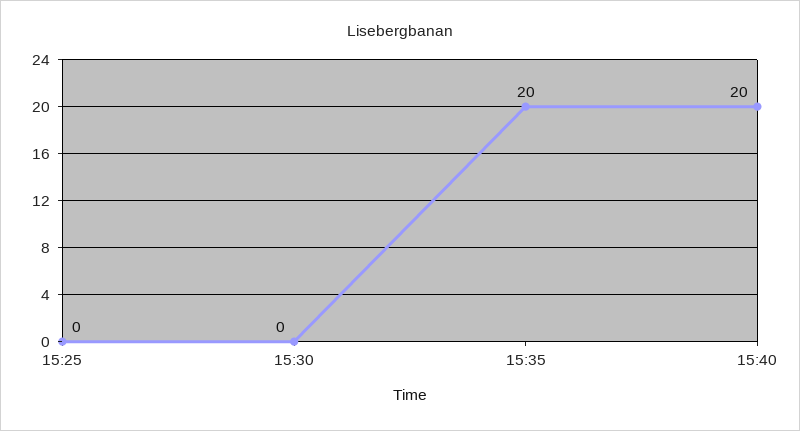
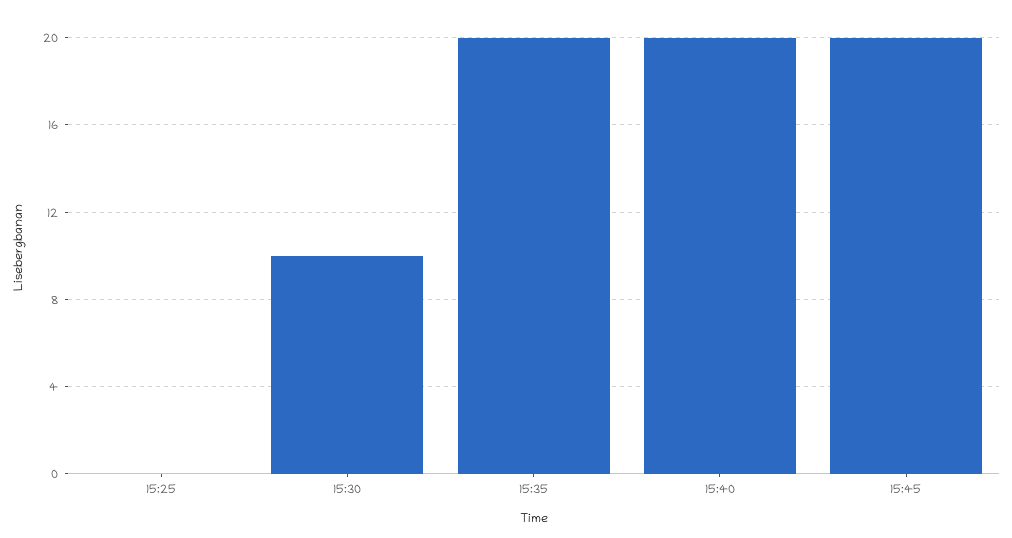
15:30: 0 -> 10
15:45: none -> 20

